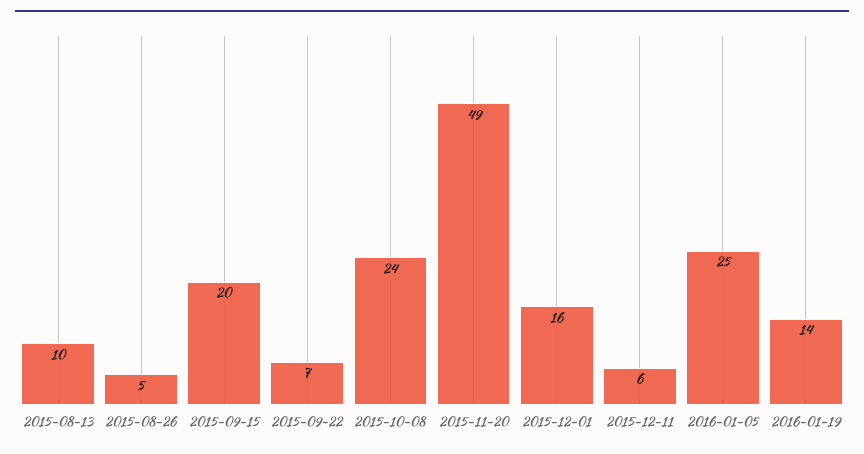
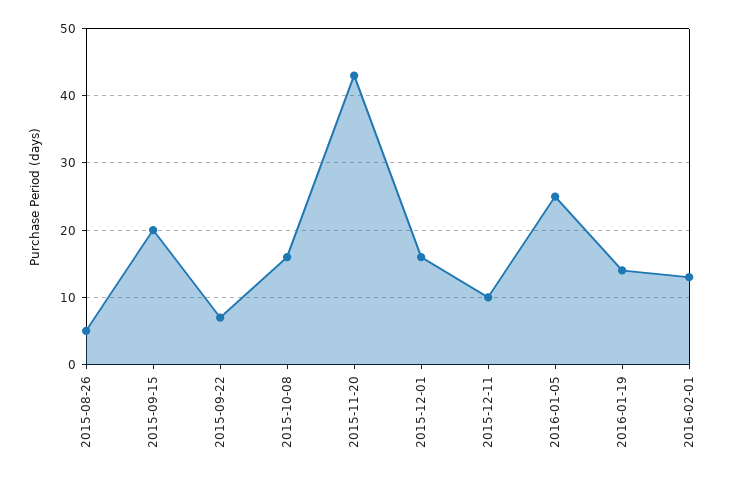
2015-08-13: 10 -> none
2015-10-08: 24 -> 16
2015-11-20: 49 -> 43
2015-12-11: 6 -> 10
2016-02-01: none -> 13

